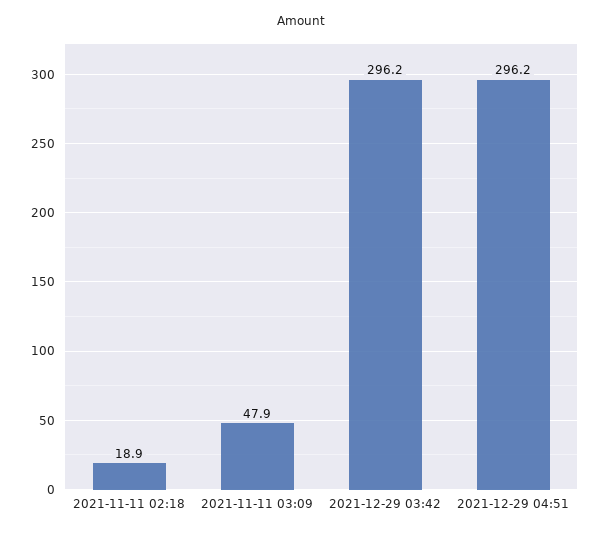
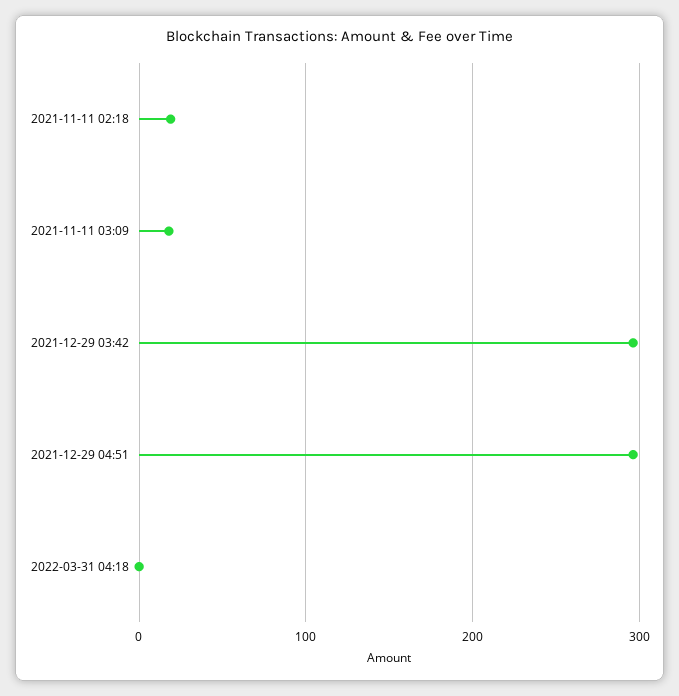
2021-11-11 03:09: 47.9 -> 20
2022-03-31 04:18: none -> 0

